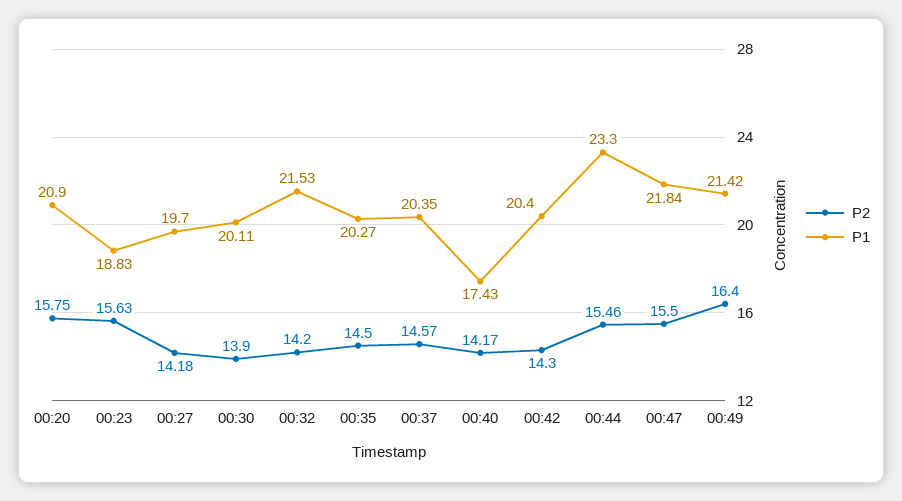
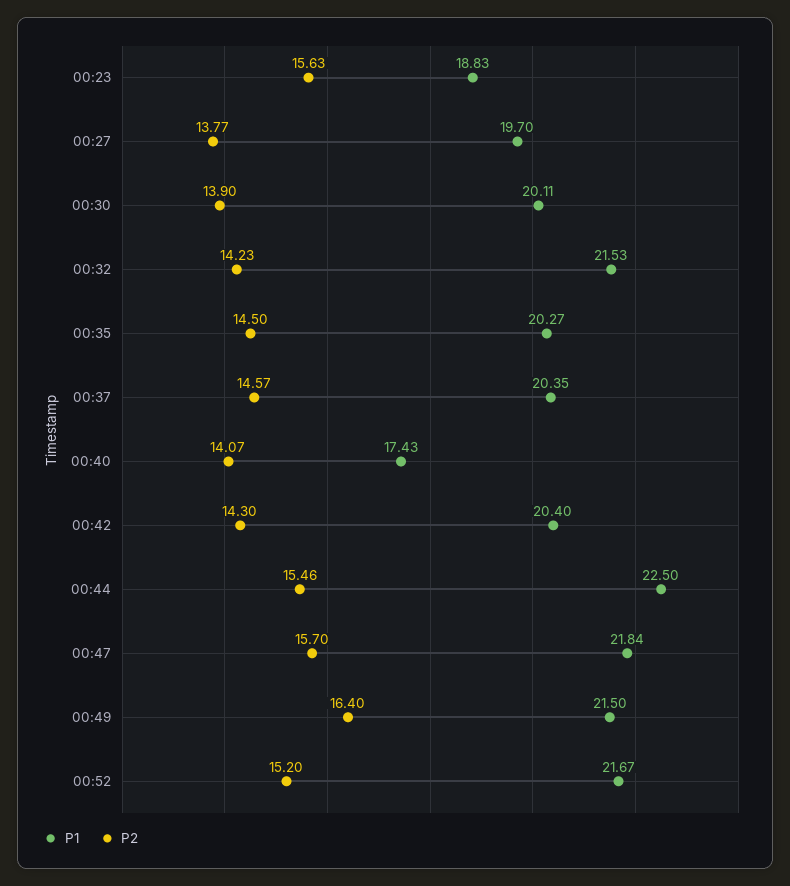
P2, 00:20: 15.75 -> none
P1, 00:20: 20.9 -> none
P2, 00:27: 14.18 -> 13.77
P2, 00:32: 14.2 -> 14.23
P2, 00:40: 14.17 -> 14.07
P1, 00:44: 23.3 -> 22.5
P2, 00:47: 15.5 -> 15.7
P1, 00:49: 21.42 -> 21.5
P1, 00:52: none -> 21.67
P2, 00:52: none -> 15.2

